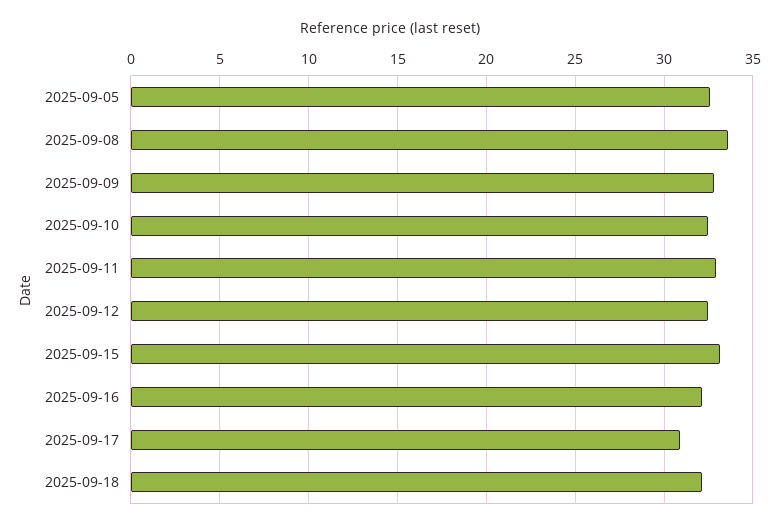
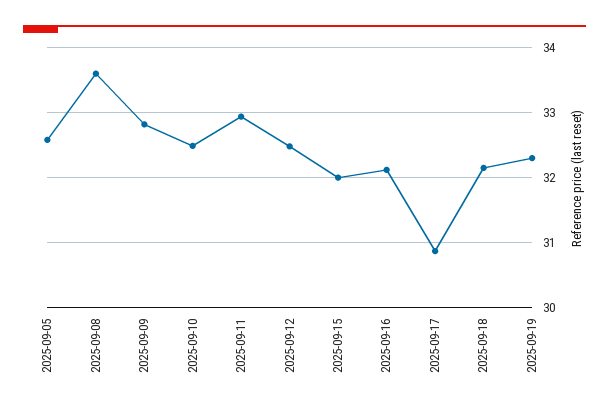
2025-09-15: 33 -> 32
2025-09-19: none -> 32.3

